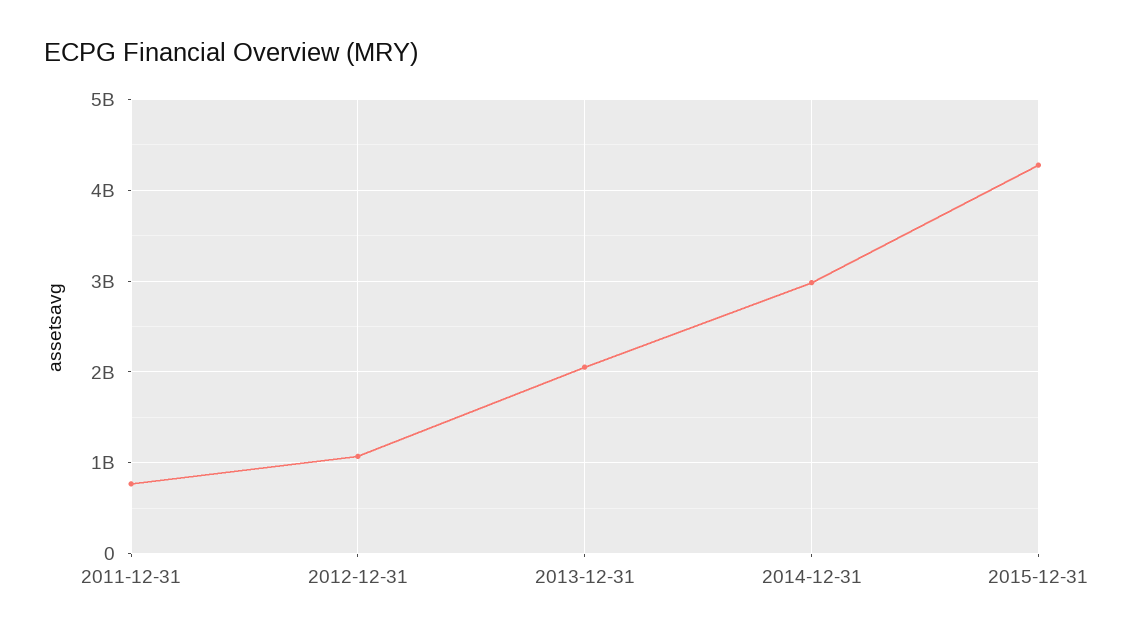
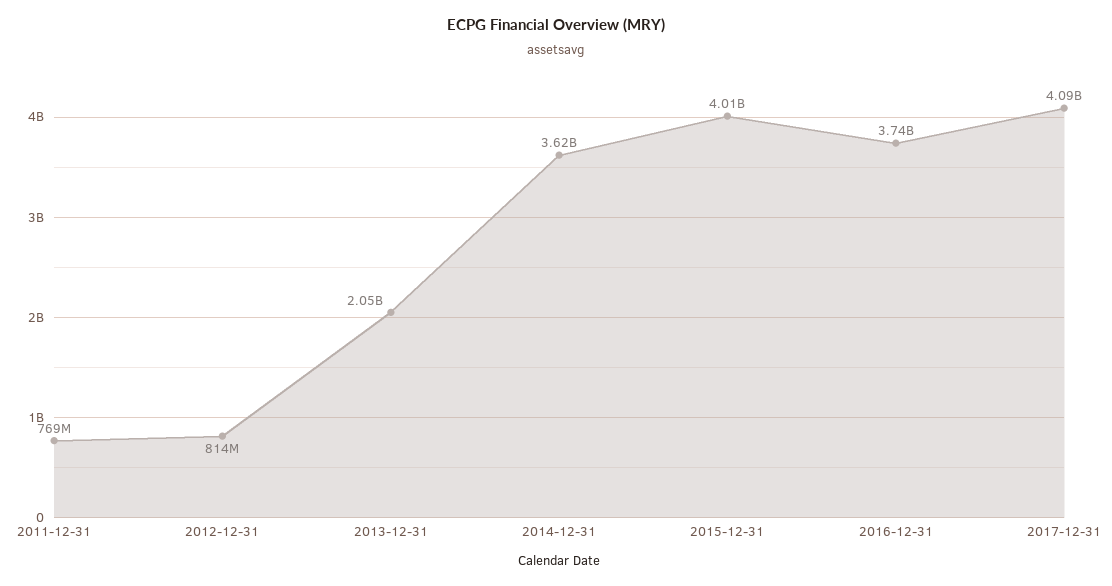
2012-12-31: 1100000000 -> 814000000
2014-12-31: 3000000000 -> 3620000000
2015-12-31: 4300000000 -> 4010000000
2016-12-31: none -> 3740000000
2017-12-31: none -> 4090000000

